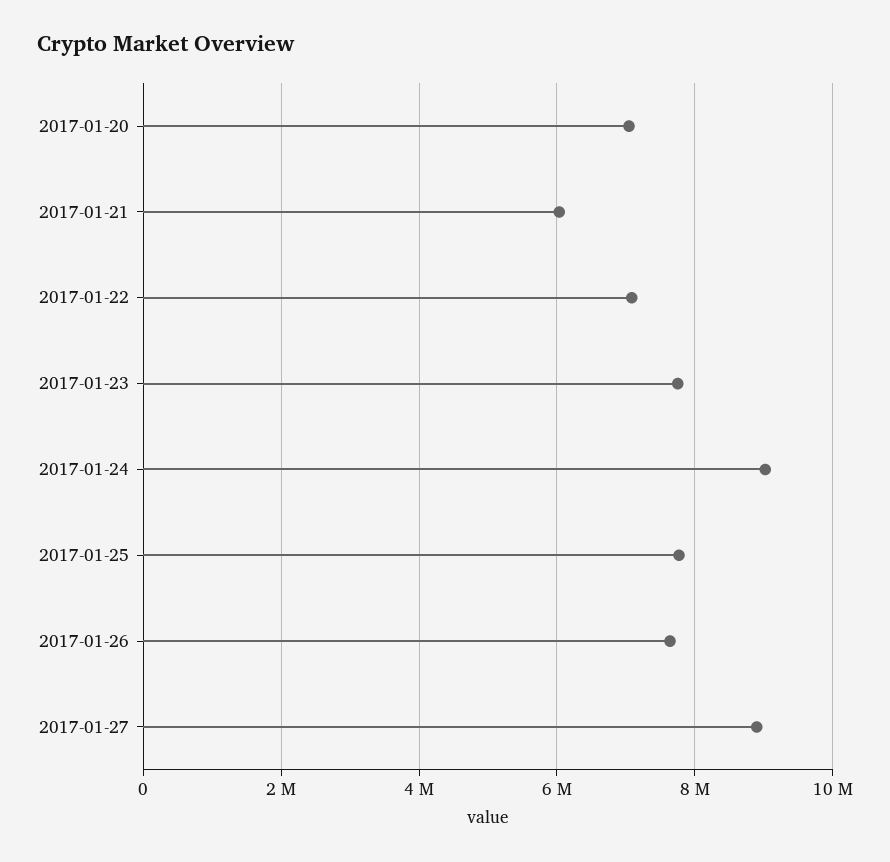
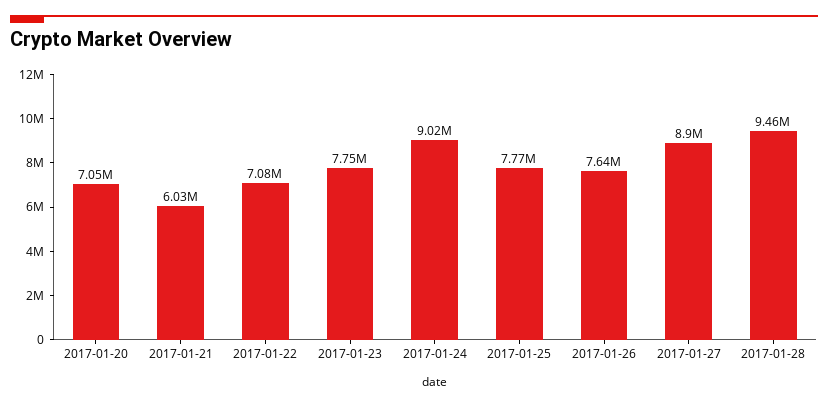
2017-01-28: none -> 9460000

